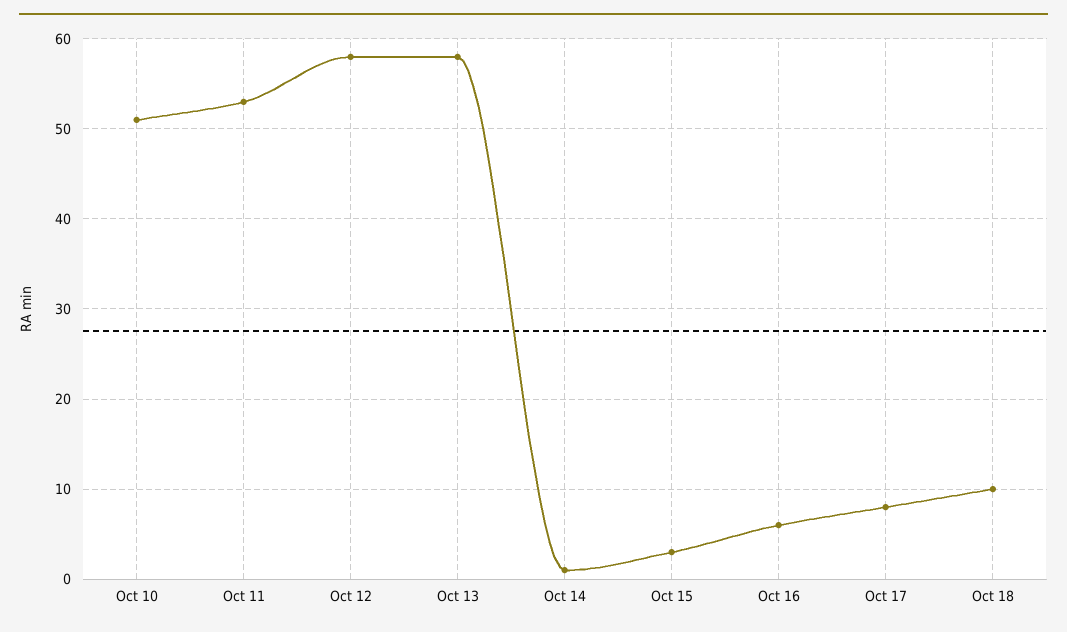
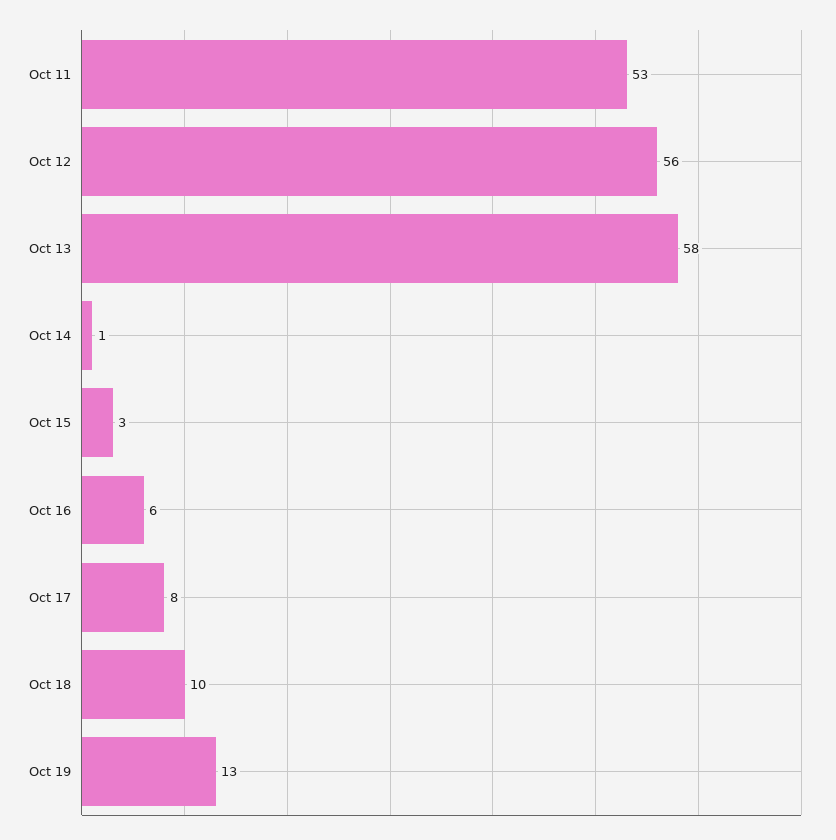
Oct 10: 51 -> none
Oct 12: 58 -> 56
Oct 19: none -> 13

